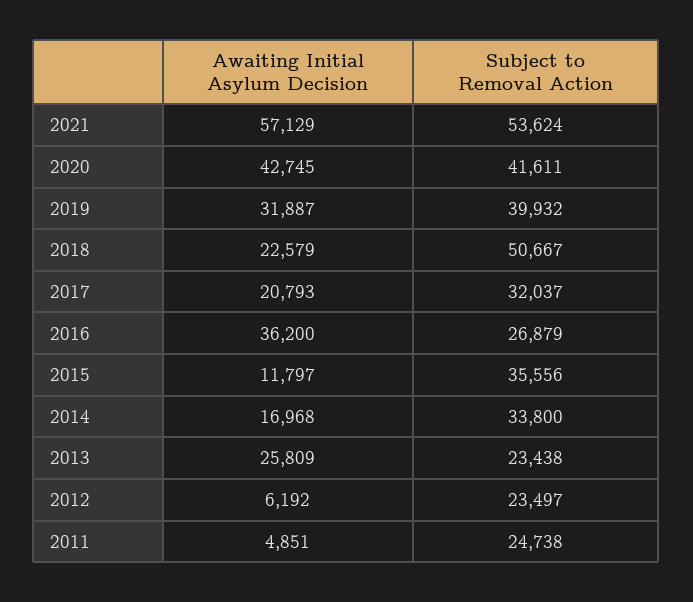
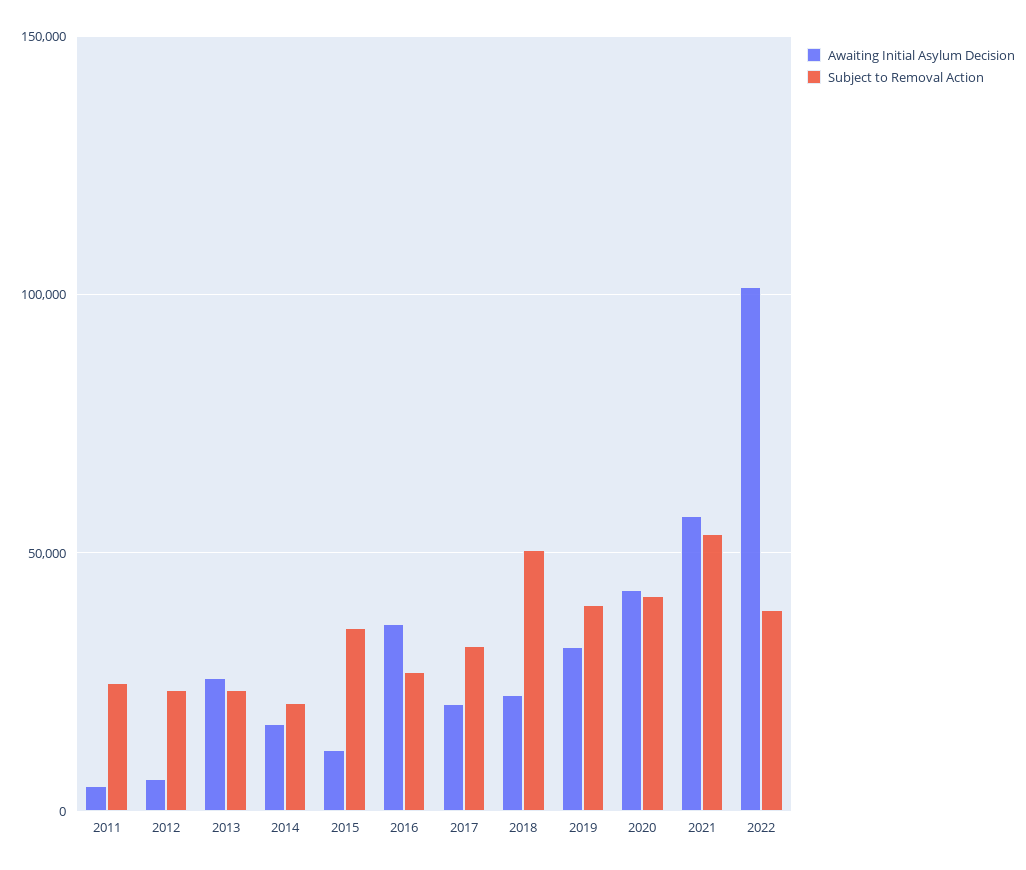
Subject to Removal Action, 2014: 33800 -> 20000
Awaiting Initial Asylum Decision, 2022: none -> 100000
Subject to Removal Action, 2022: none -> 40000

